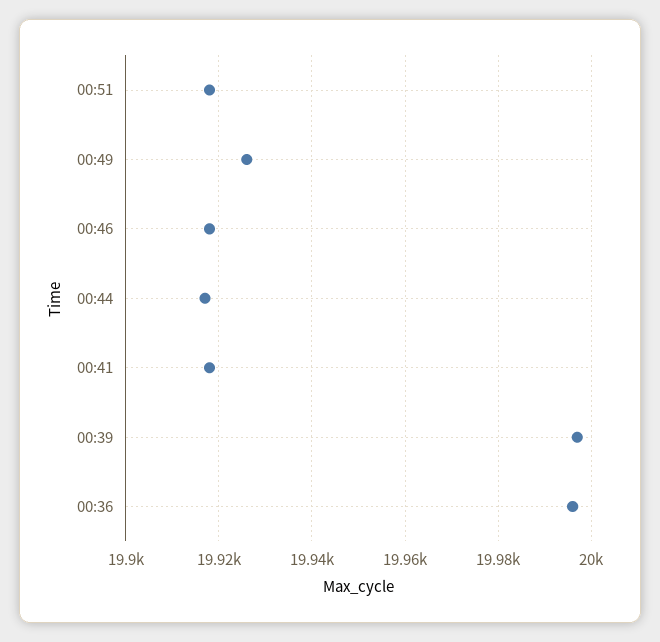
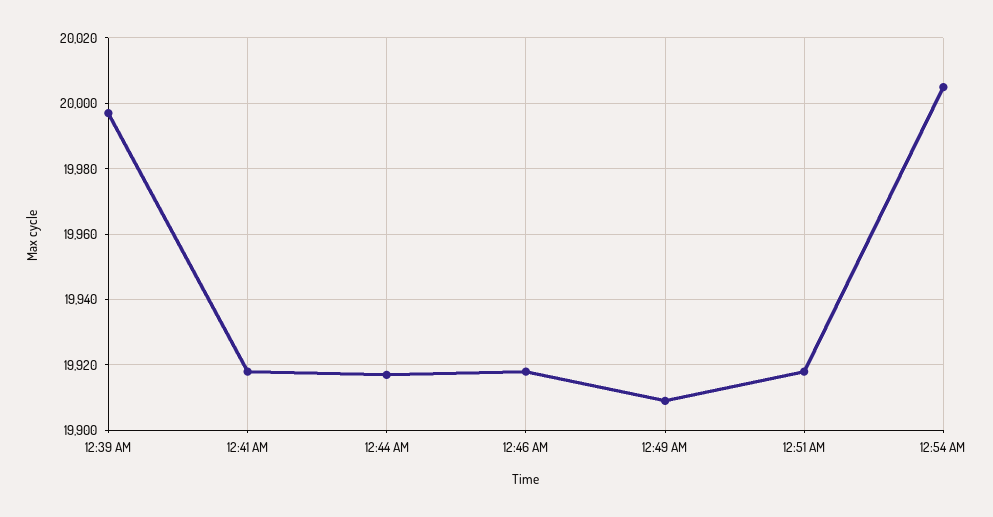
00:49: 19925 -> 19910
00:36: 19995 -> none
12:54 AM: none -> 20005

